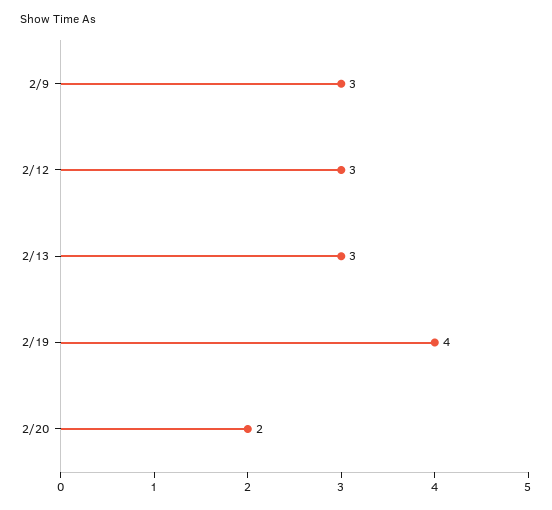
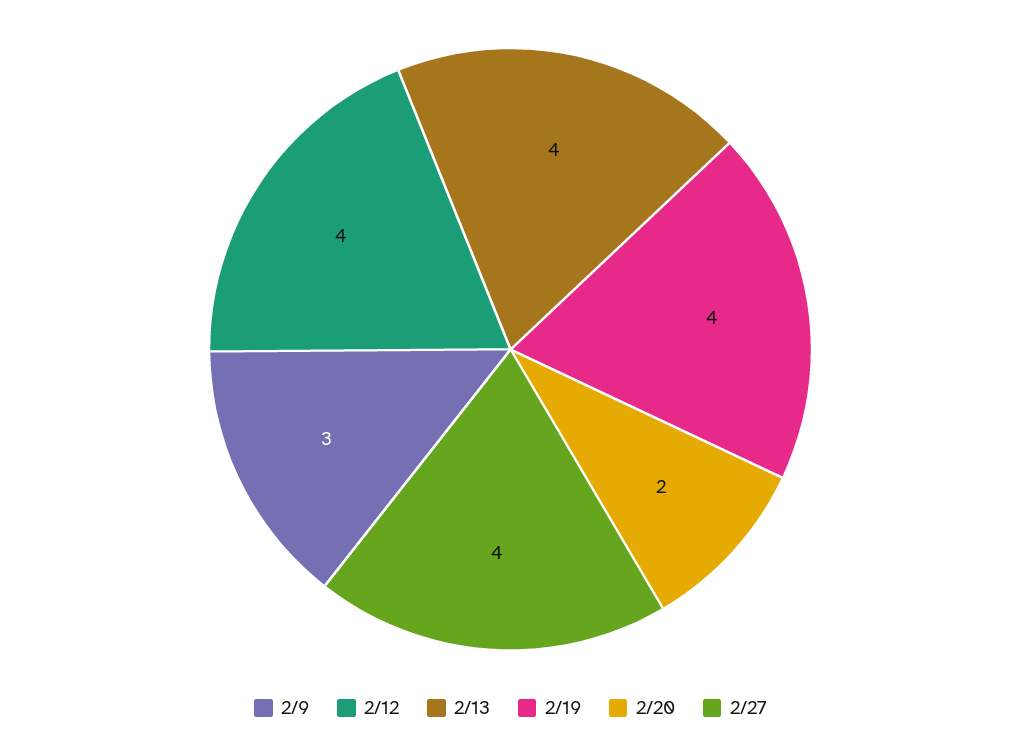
2/12: 3 -> 4
2/13: 3 -> 4
2/27: none -> 4

